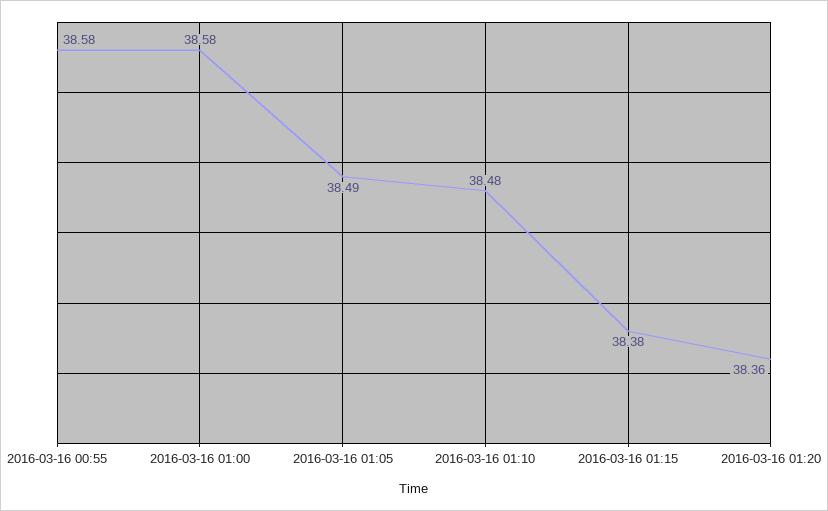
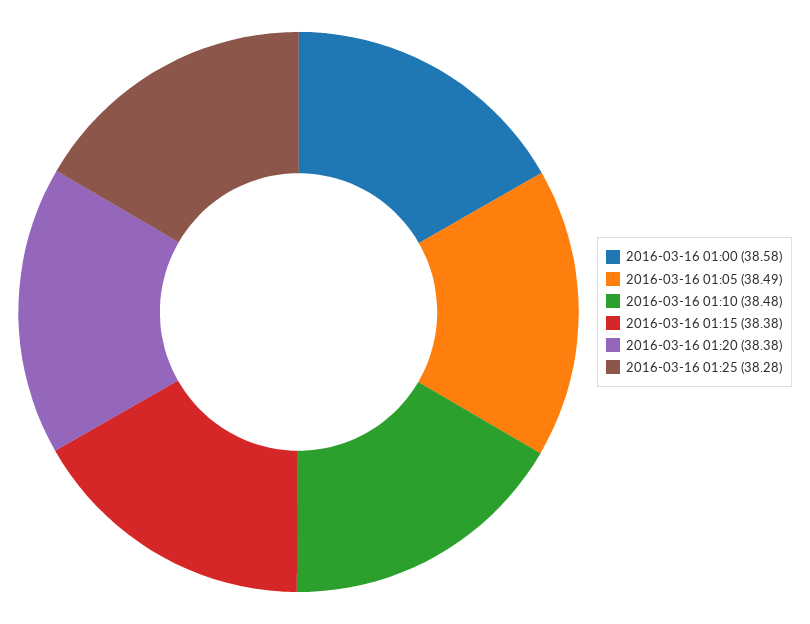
2016-03-16 00:55: 38.58 -> none
2016-03-16 01:20: 38.36 -> 38.38
2016-03-16 01:25: none -> 38.28

